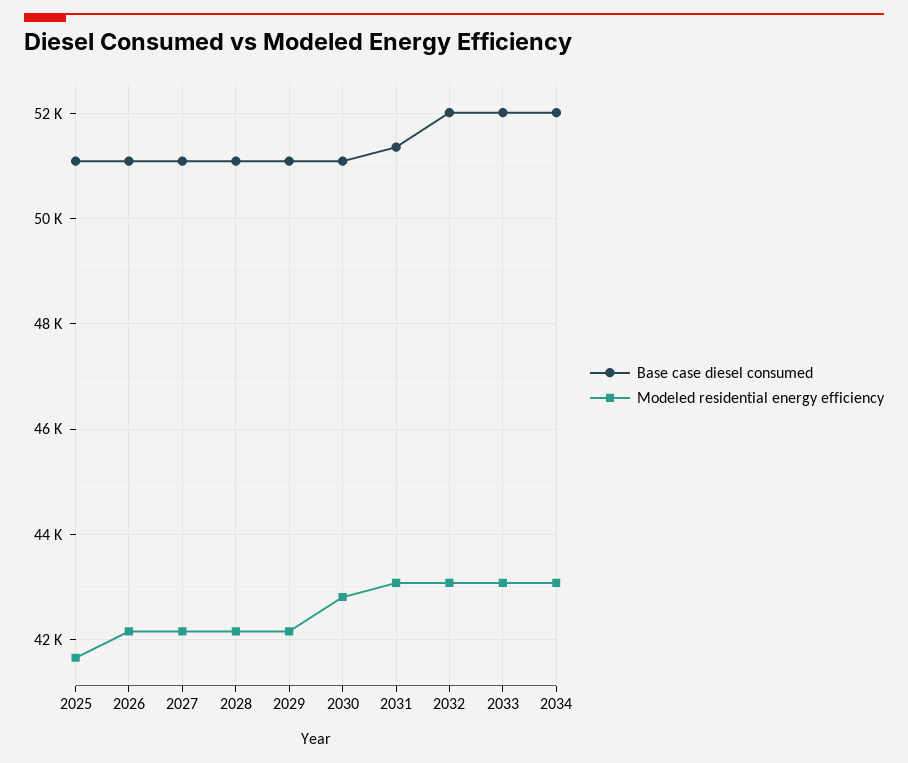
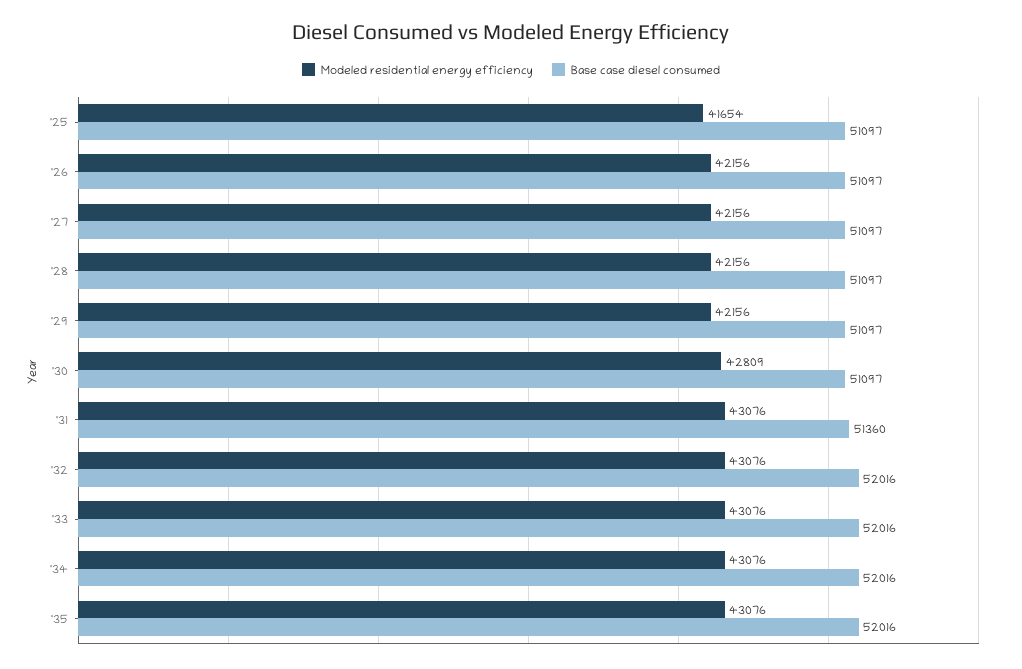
Modeled residential energy efficiency, '35: none -> 43076
Base case diesel consumed, '35: none -> 52016

